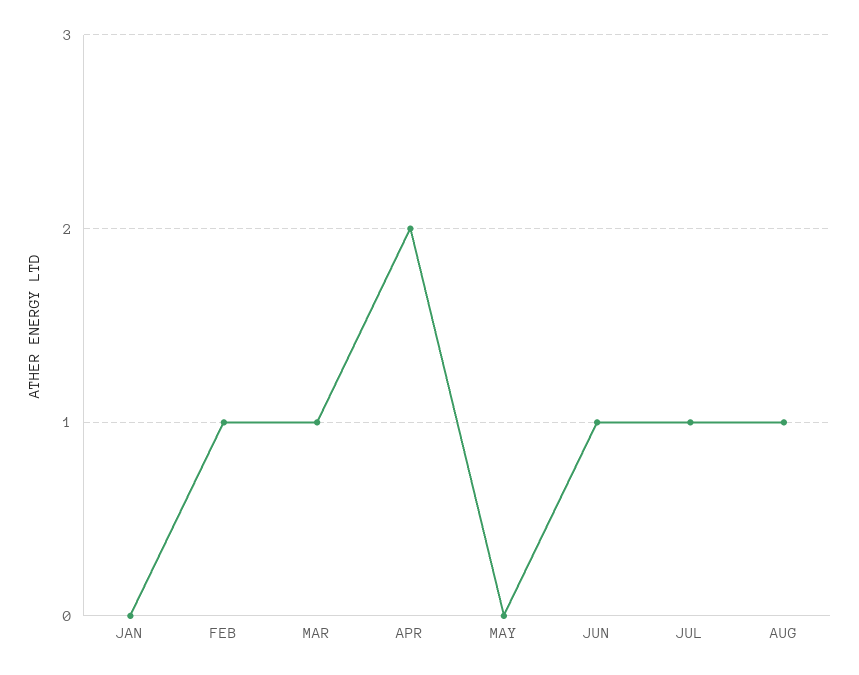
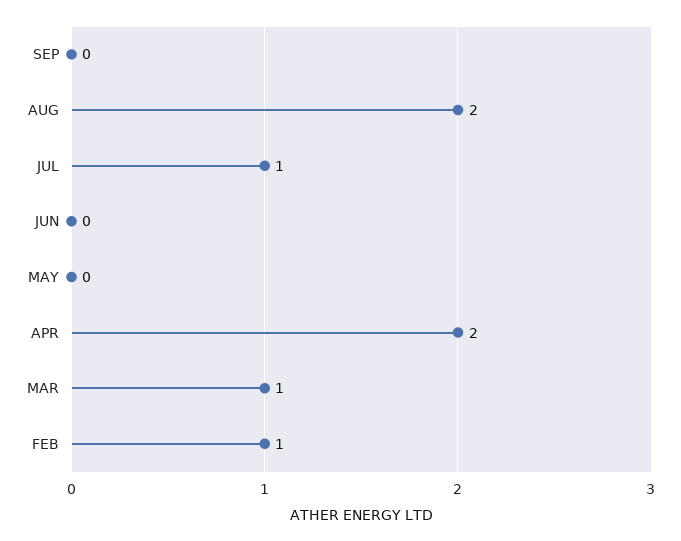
JAN: 0 -> none
JUN: 1 -> 0
AUG: 1 -> 2
SEP: none -> 0

